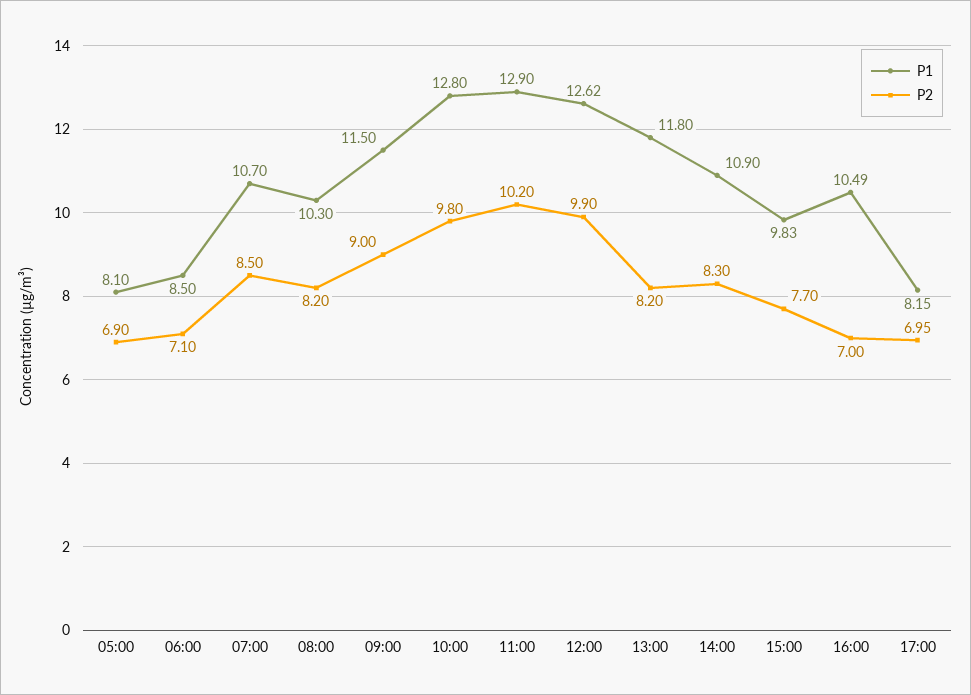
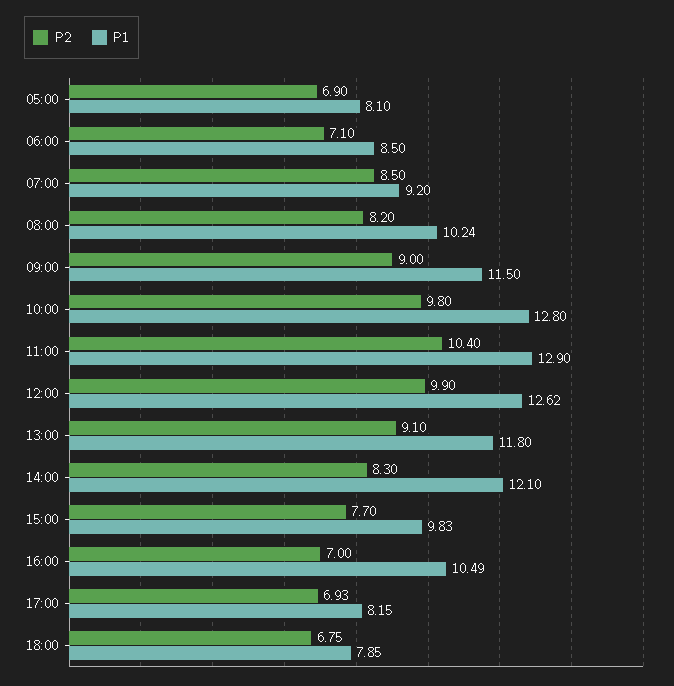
P1, 07:00: 10.7 -> 9.2
P1, 08:00: 10.3 -> 10.24
P2, 11:00: 10.2 -> 10.4
P2, 13:00: 8.2 -> 9.1
P1, 14:00: 10.9 -> 12.1
P2, 17:00: 6.95 -> 6.93
P2, 18:00: none -> 6.75
P1, 18:00: none -> 7.85

